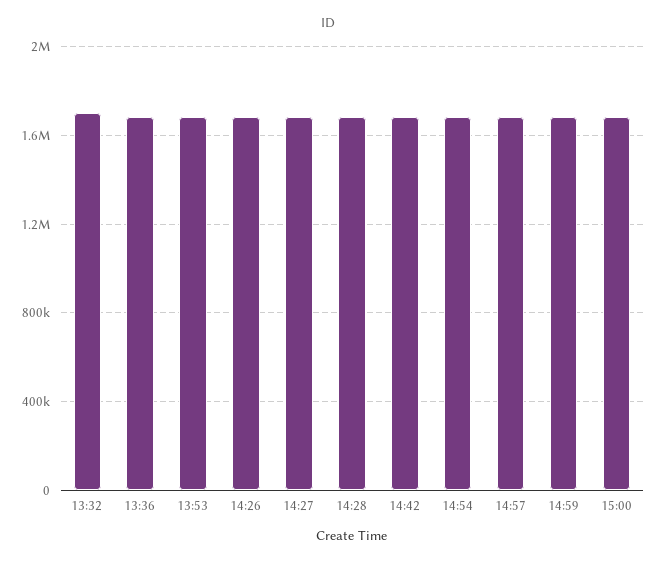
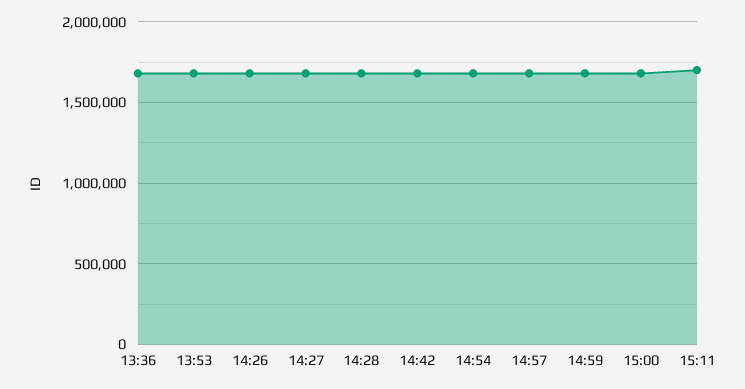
13:32: 1700000 -> none
15:11: none -> 1700000

